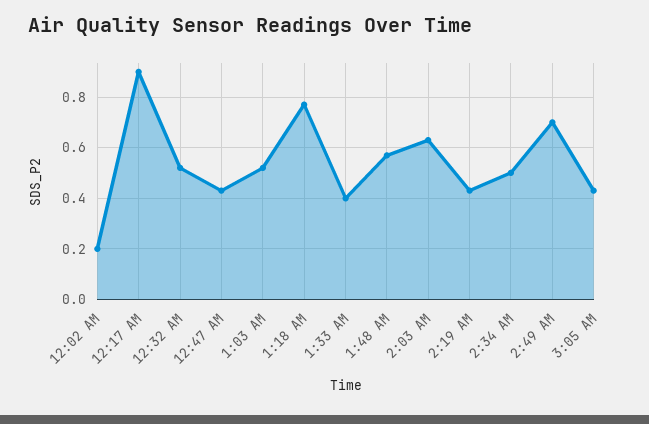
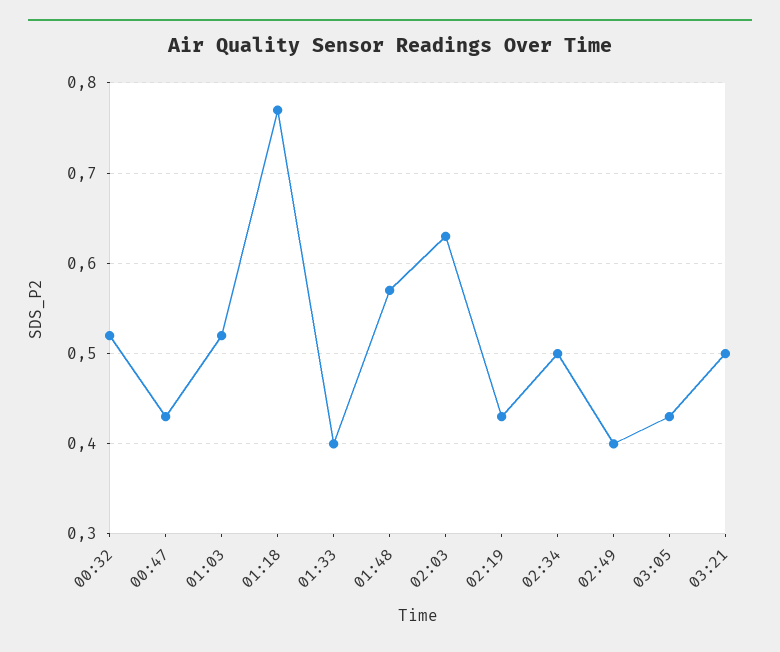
12:02 AM: 0.2 -> none
12:17 AM: 0.9 -> none
2:49 AM: 0.7 -> 0.4
03:21: none -> 0.5

